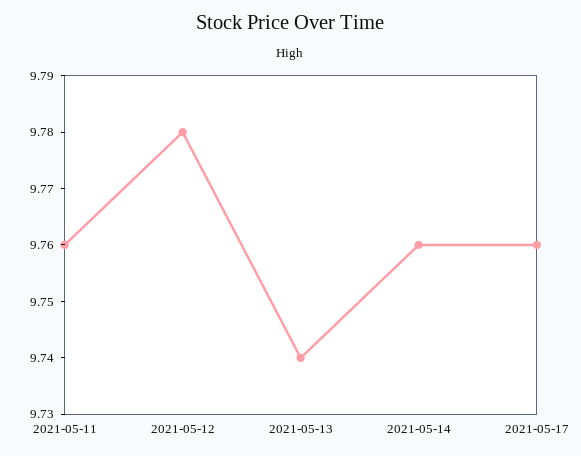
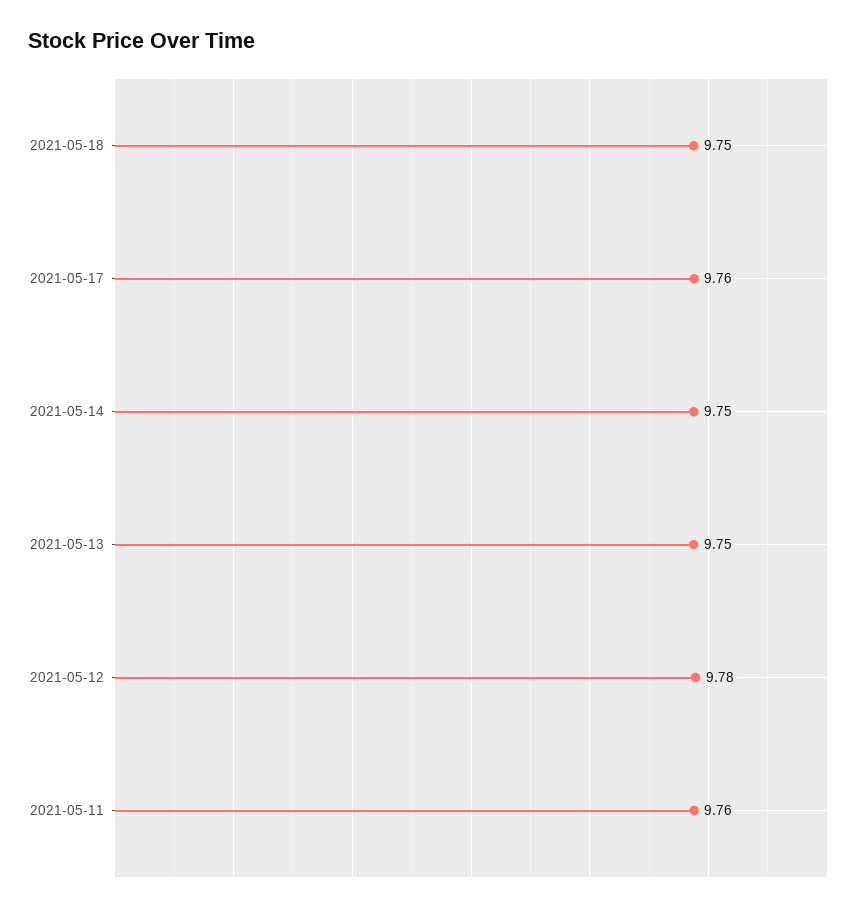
2021-05-13: 9.74 -> 9.75
2021-05-14: 9.76 -> 9.75
2021-05-18: none -> 9.75

